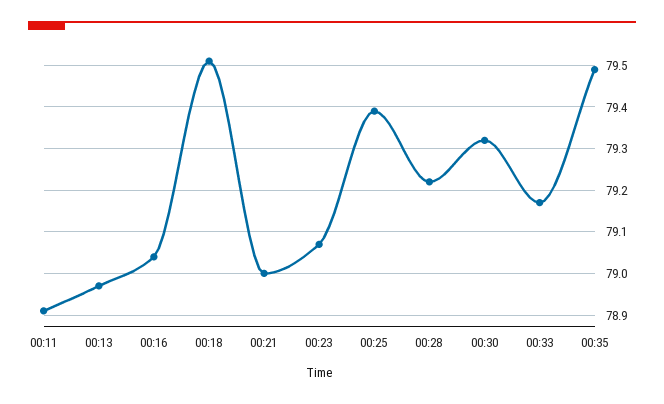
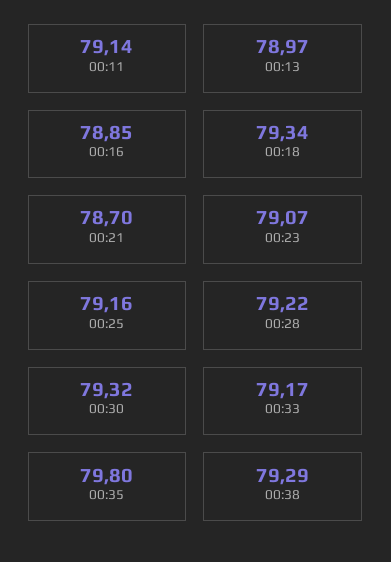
00:11: 78.9 -> 79.14
00:16: 79.05 -> 78.85
00:18: 79.5 -> 79.34
00:21: 79 -> 78.7
00:25: 79.4 -> 79.16
00:35: 79.5 -> 79.8
00:38: none -> 79.29

